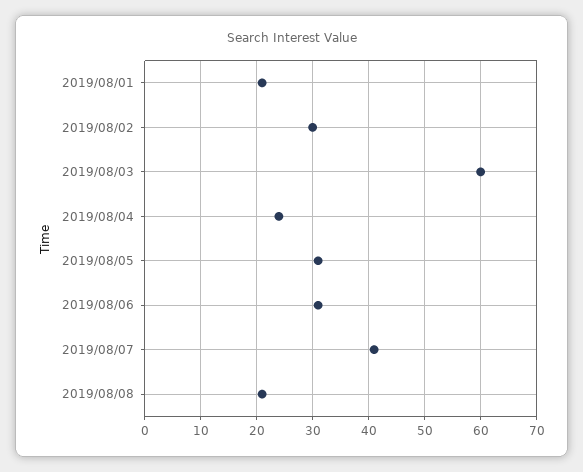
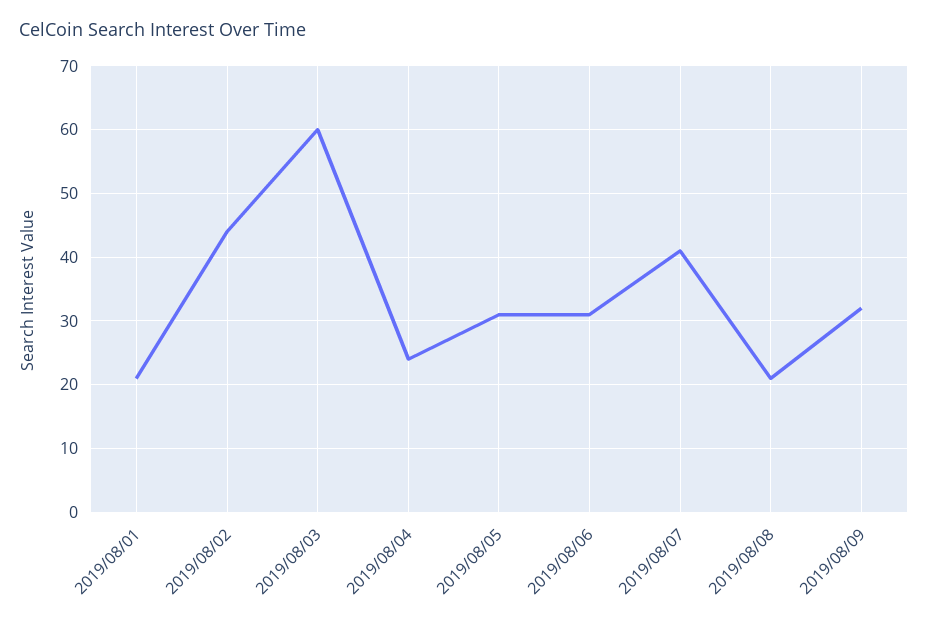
2019/08/02: 30 -> 44
2019/08/09: none -> 32

